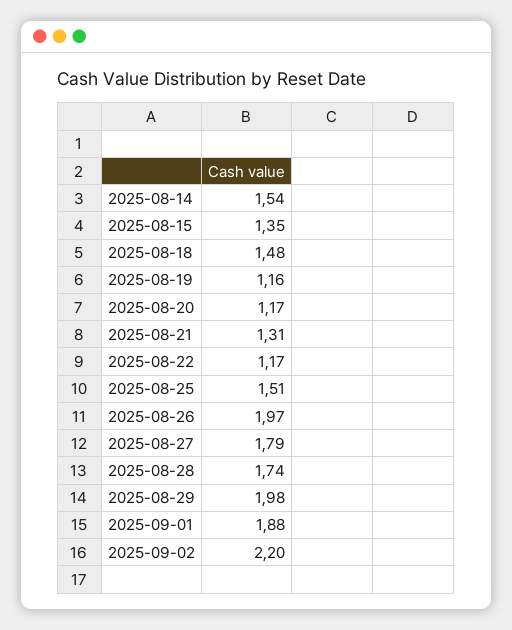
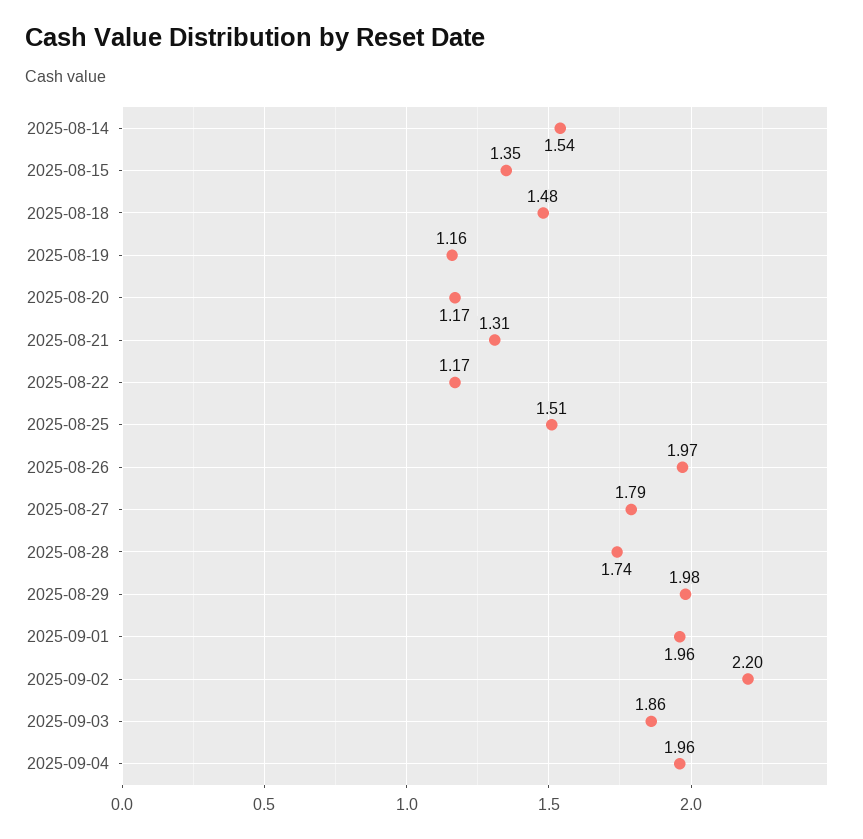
2025-09-01: 1.88 -> 1.96
2025-09-03: none -> 1.86
2025-09-04: none -> 1.96

